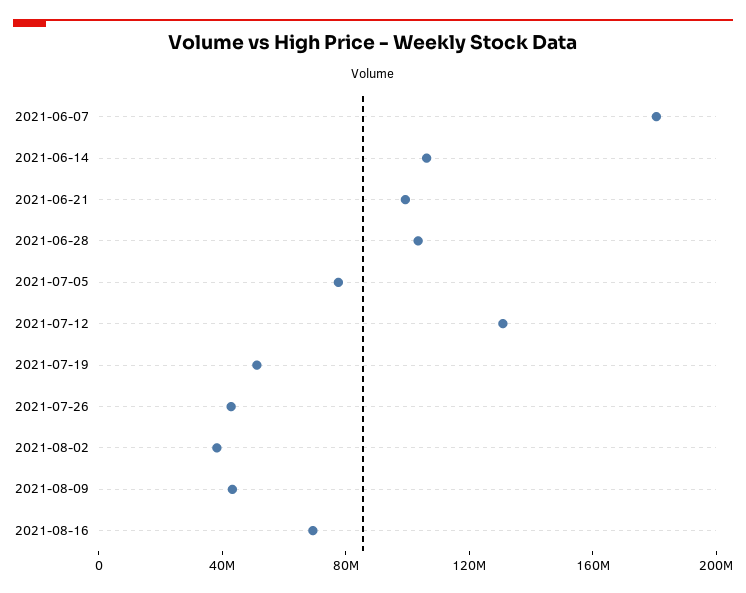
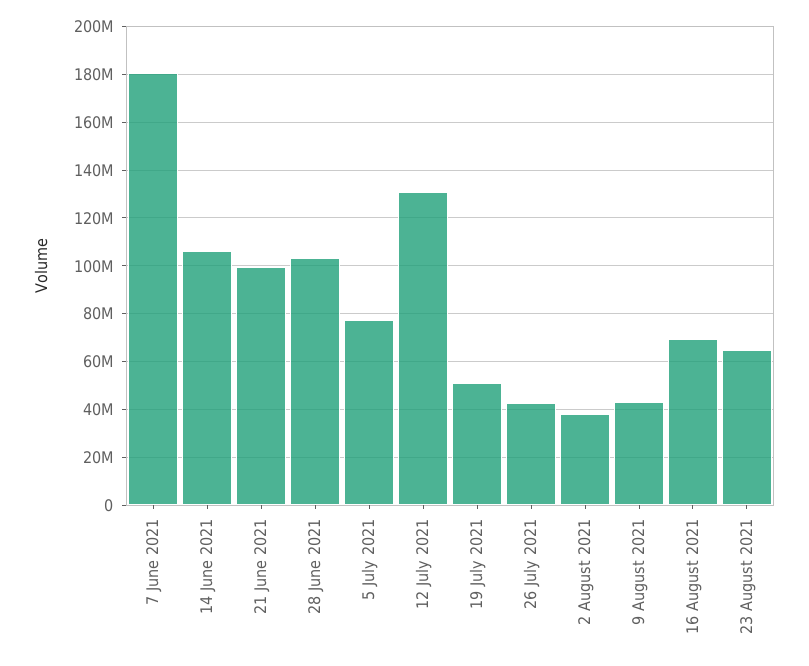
23 August 2021: none -> 65000000

